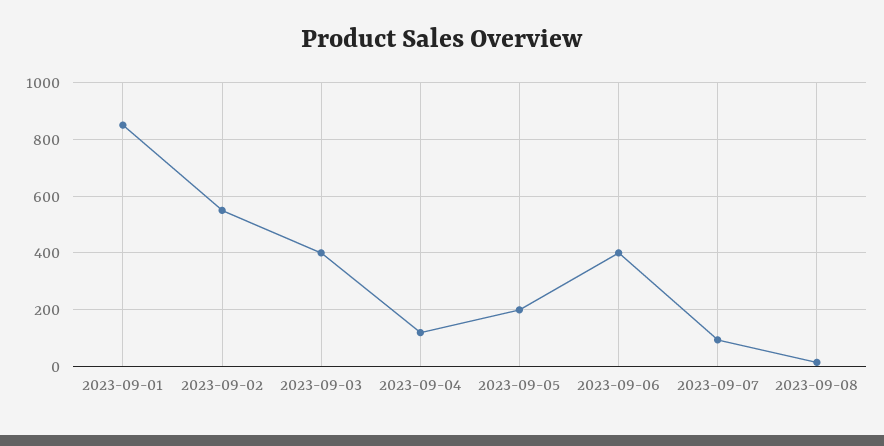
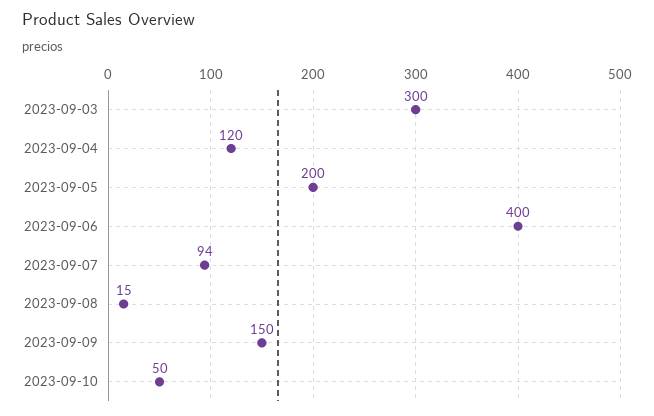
2023-09-01: 850 -> none
2023-09-02: 550 -> none
2023-09-03: 400 -> 300
2023-09-09: none -> 150
2023-09-10: none -> 50

